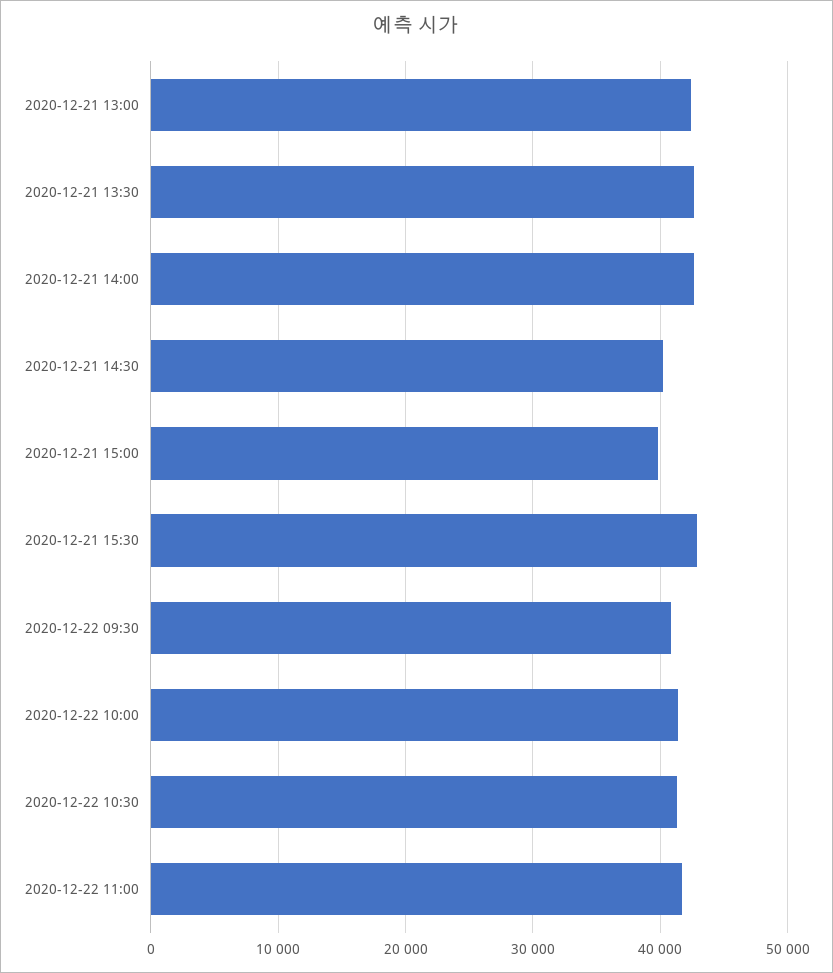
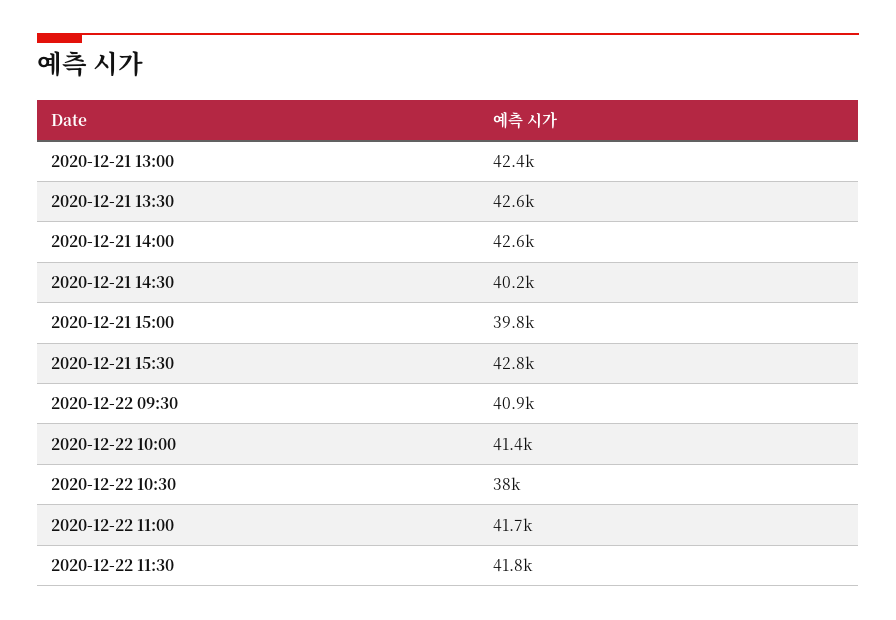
2020-12-22 10:30: 41000 -> 38000
2020-12-22 11:30: none -> 41800

